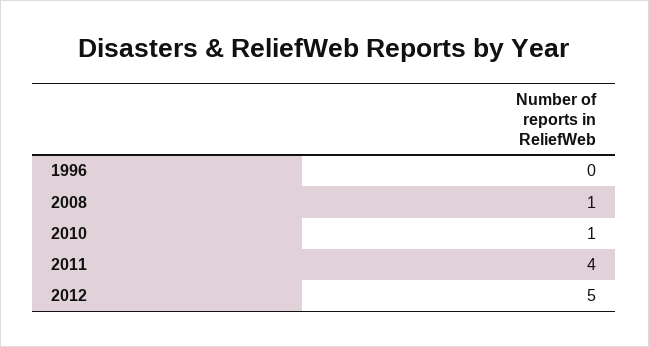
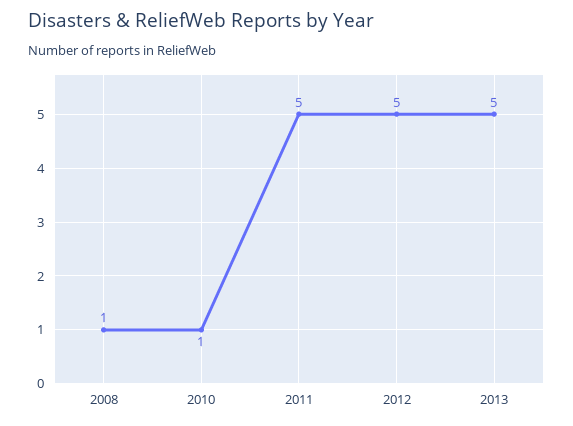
1996: 0 -> none
2011: 4 -> 5
2013: none -> 5

